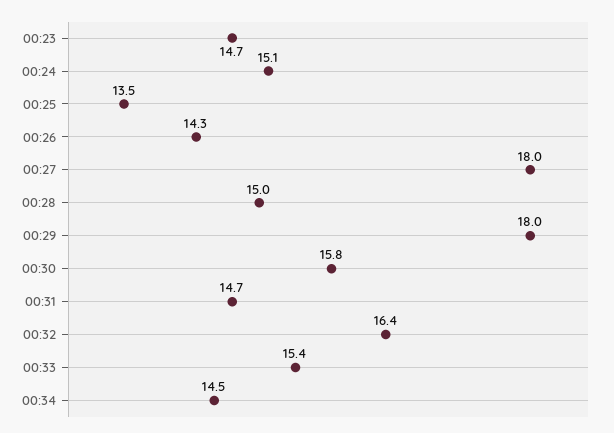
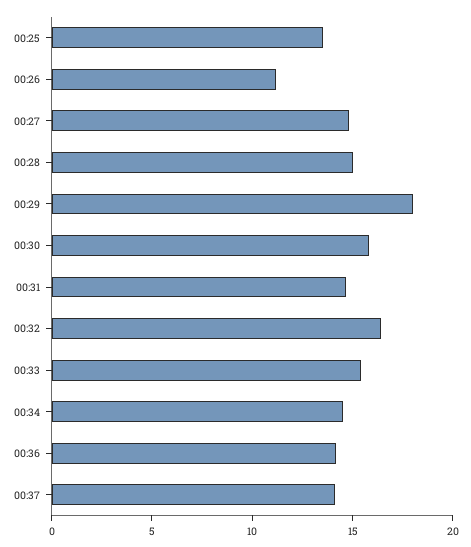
00:23: 14.7 -> none
00:24: 15.1 -> none
00:26: 14.3 -> 11
00:27: 18 -> 15
00:36: none -> 14
00:37: none -> 14

